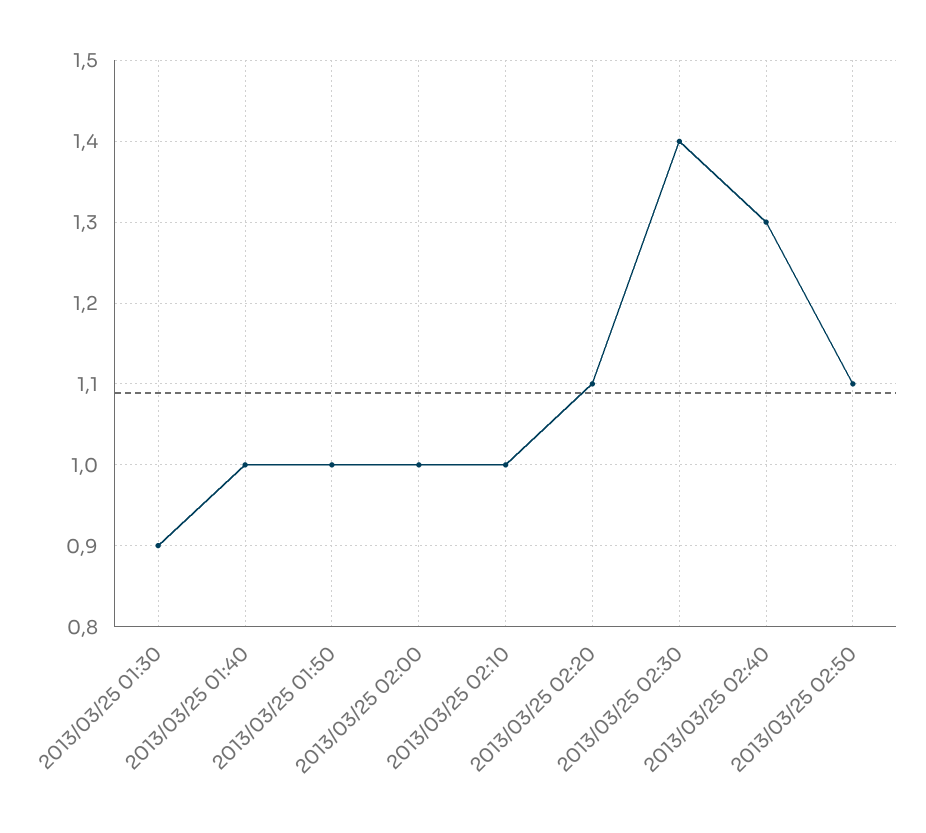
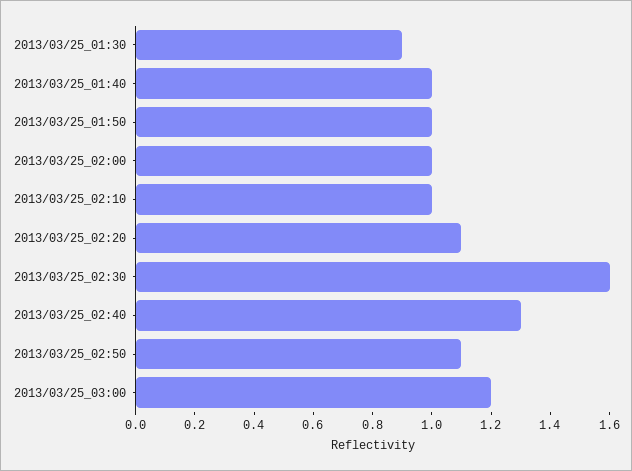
2013/03/25 02:30: 1.4 -> 1.6
2013/03/25_03:00: none -> 1.2

